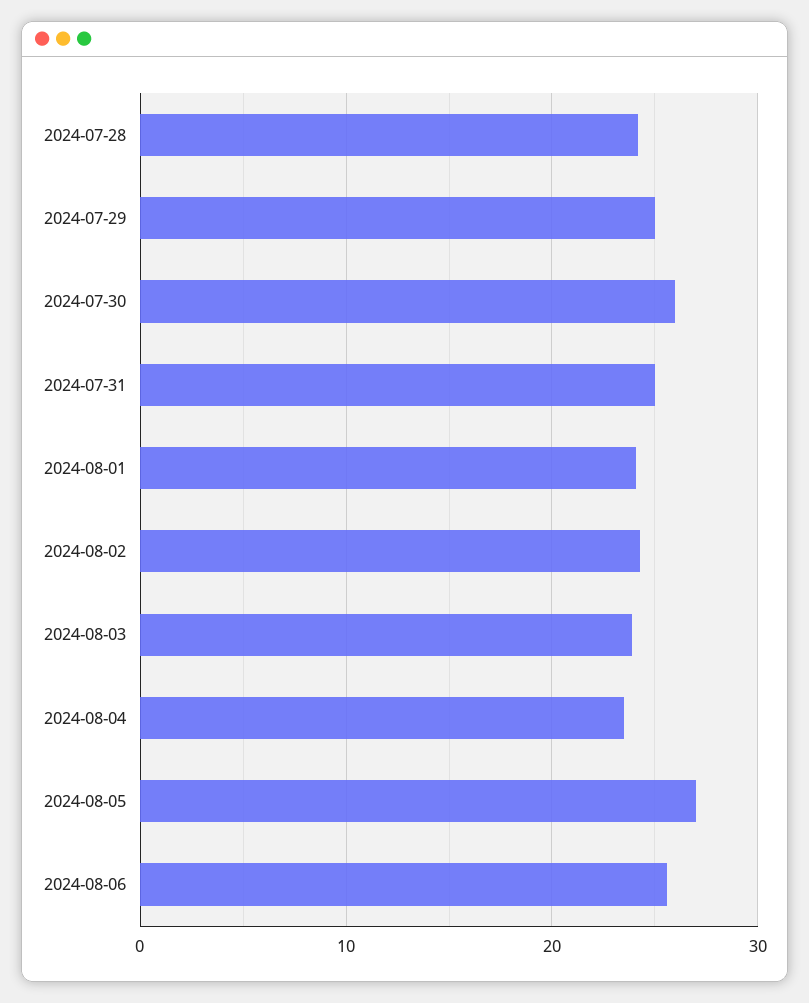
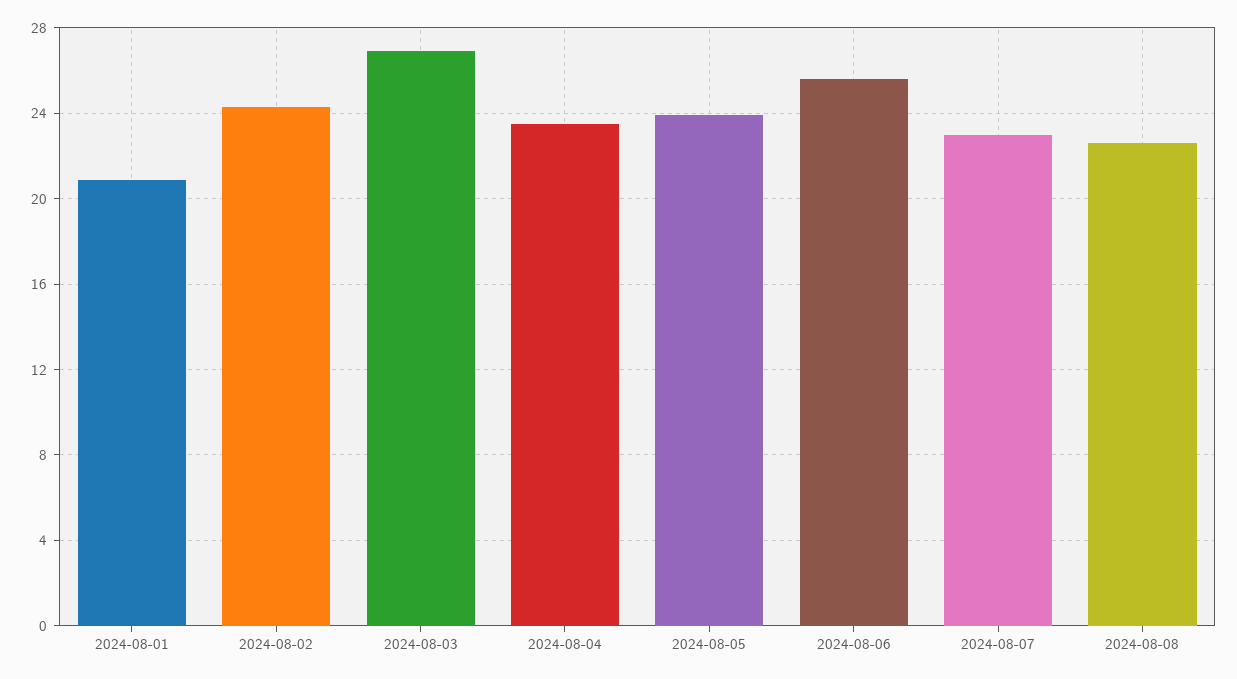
2024-07-28: 24 -> none
2024-07-29: 25 -> none
2024-07-30: 26 -> none
2024-07-31: 25 -> none
2024-08-01: 24 -> 21
2024-08-03: 24 -> 27
2024-08-05: 27 -> 24
2024-08-07: none -> 23
2024-08-08: none -> 22.5

